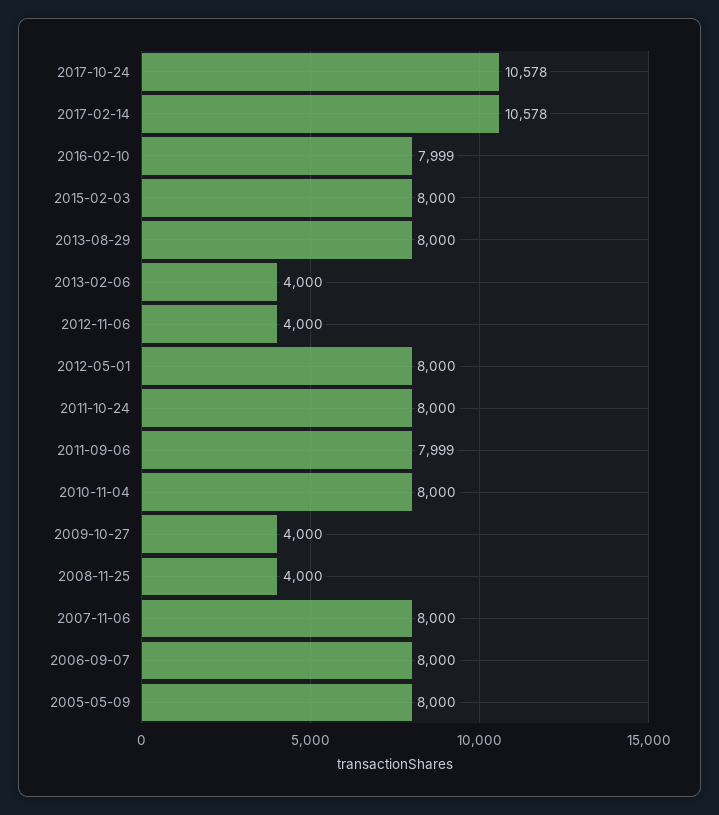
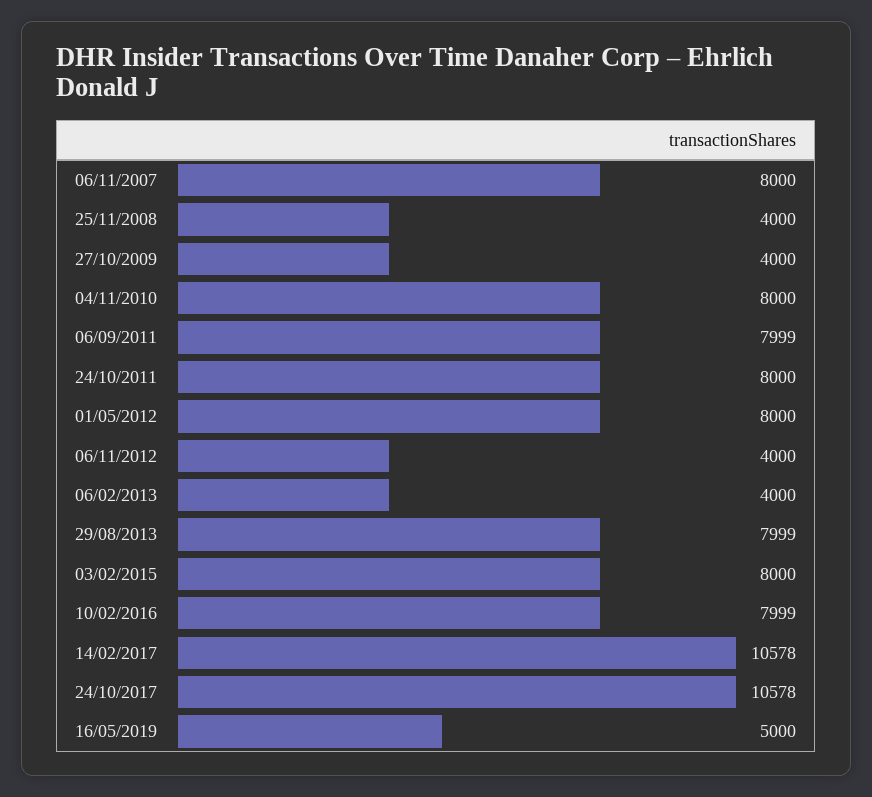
2013-08-29: 8000 -> 7999
2006-09-07: 8000 -> none
2005-05-09: 8000 -> none
16/05/2019: none -> 5000

